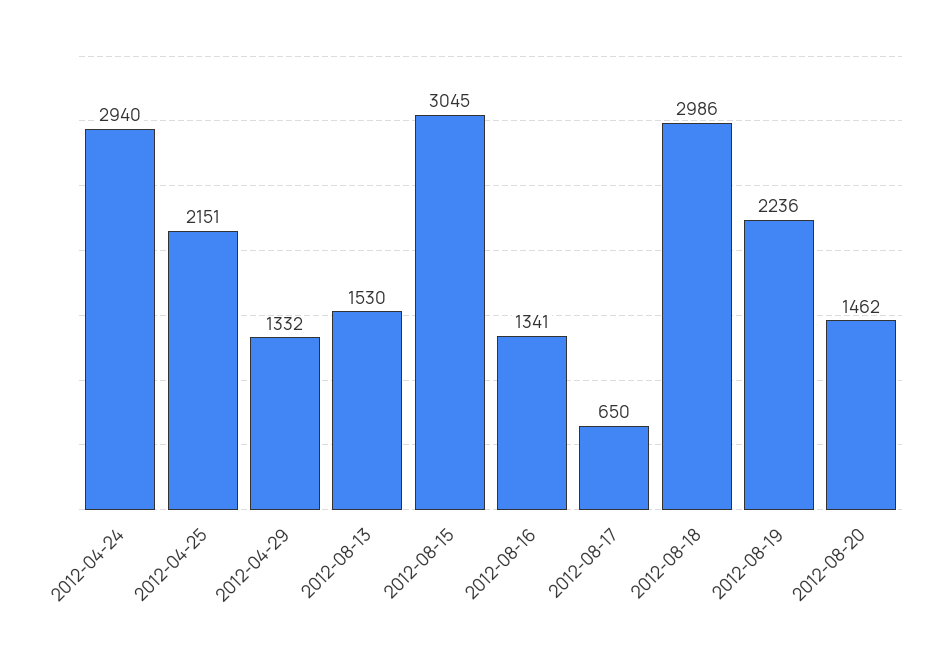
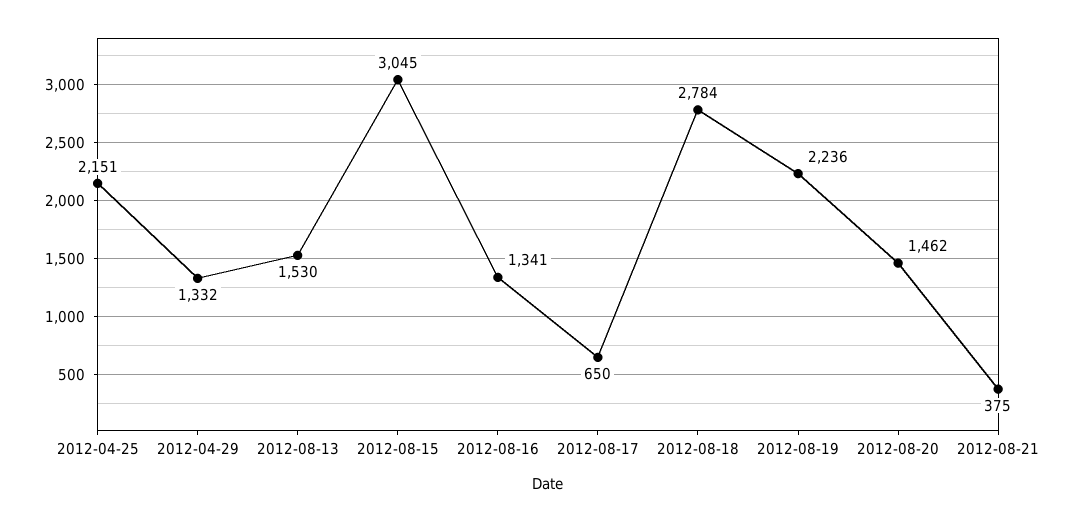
2012-04-24: 2940 -> none
2012-08-18: 2986 -> 2784
2012-08-21: none -> 375

